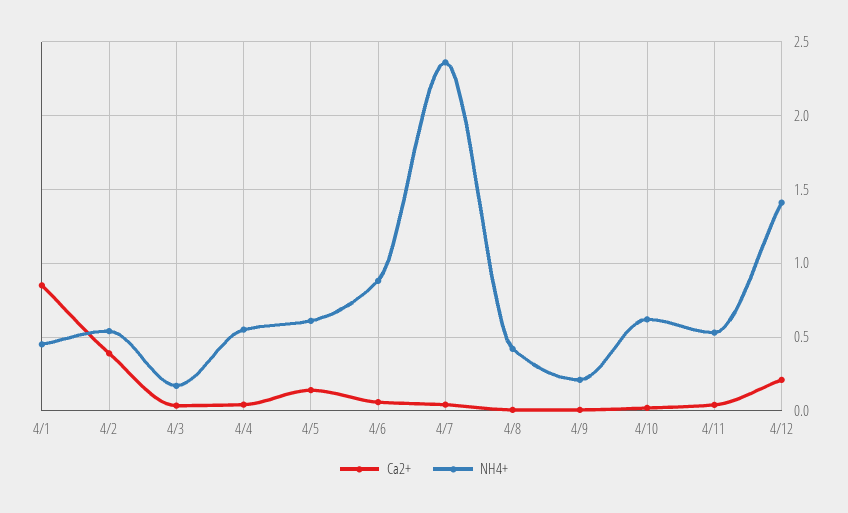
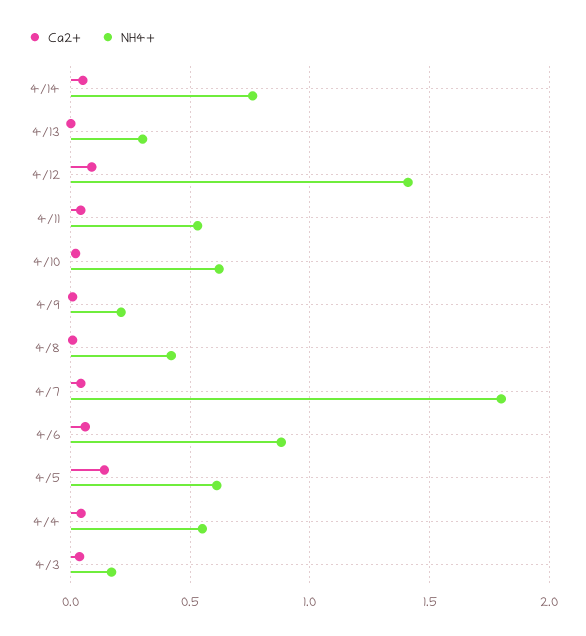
Ca2+, 4/1: 0.85 -> none
NH4+, 4/1: 0.45 -> none
Ca2+, 4/2: 0.4 -> none
NH4+, 4/2: 0.55 -> none
NH4+, 4/7: 2.35 -> 1.8
Ca2+, 4/12: 0.2 -> 0.1
Ca2+, 4/14: none -> 0.05
NH4+, 4/14: none -> 0.75
Ca2+, 4/13: none -> 0
NH4+, 4/13: none -> 0.3

